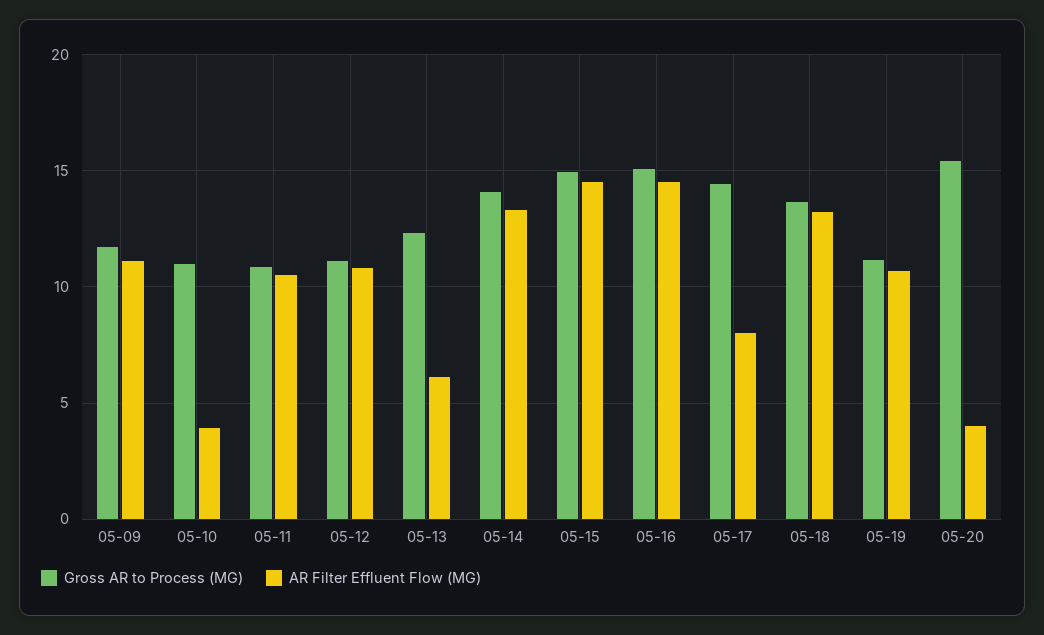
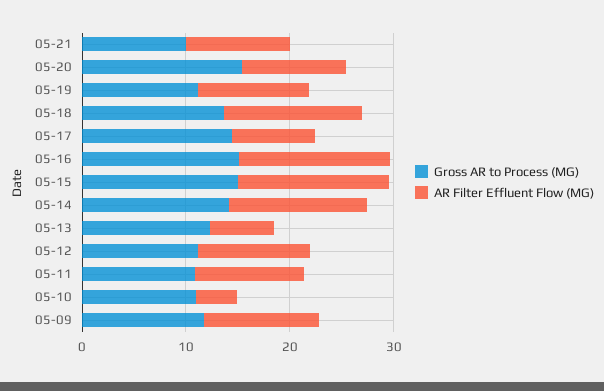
AR Filter Effluent Flow (MG), 05-20: 4 -> 10
Gross AR to Process (MG), 05-21: none -> 10
AR Filter Effluent Flow (MG), 05-21: none -> 10

